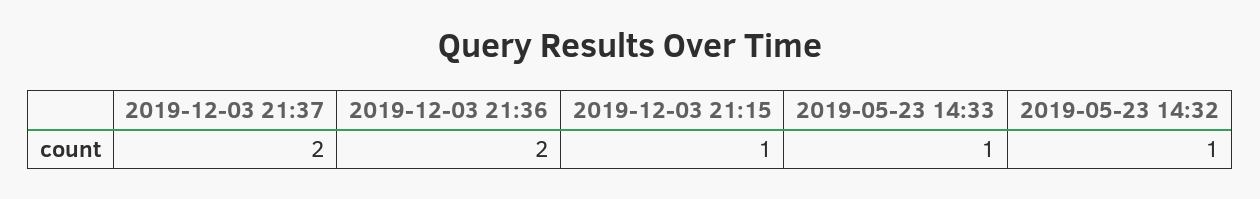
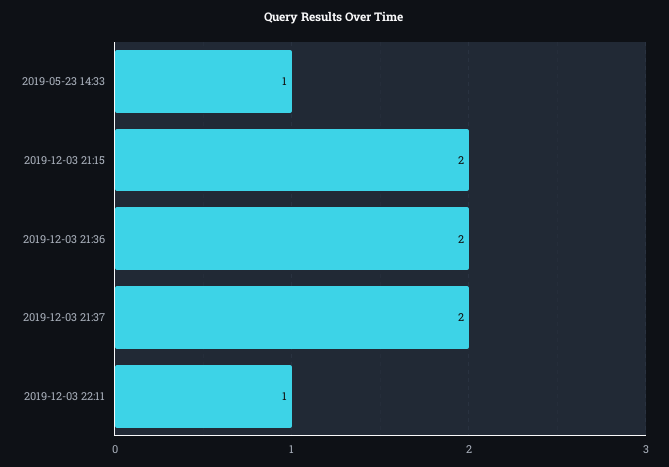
2019-12-03 21:15: 1 -> 2
2019-05-23 14:32: 1 -> none
2019-12-03 22:11: none -> 1

